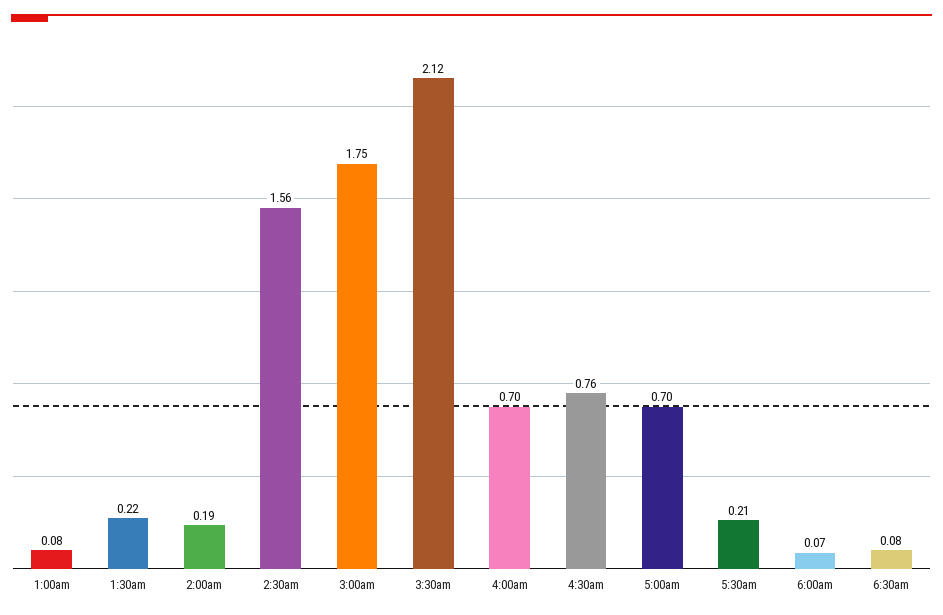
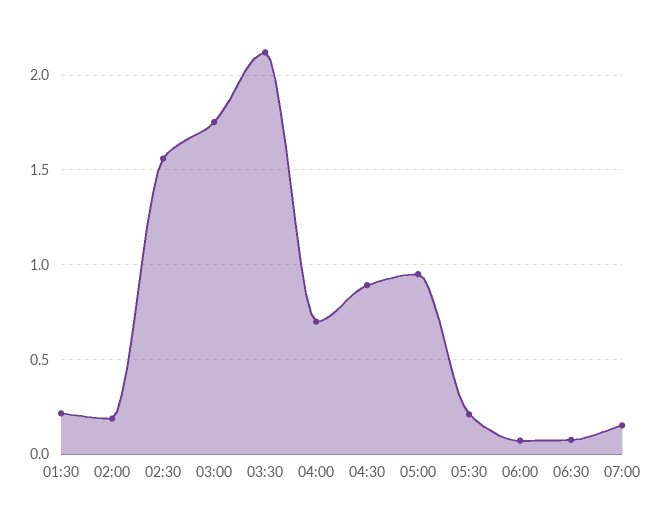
1:00am: 0.08 -> none
4:30am: 0.76 -> 0.9
5:00am: 0.7 -> 0.95
07:00: none -> 0.15

